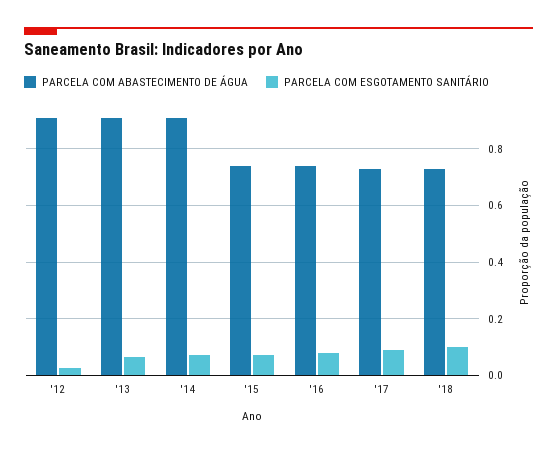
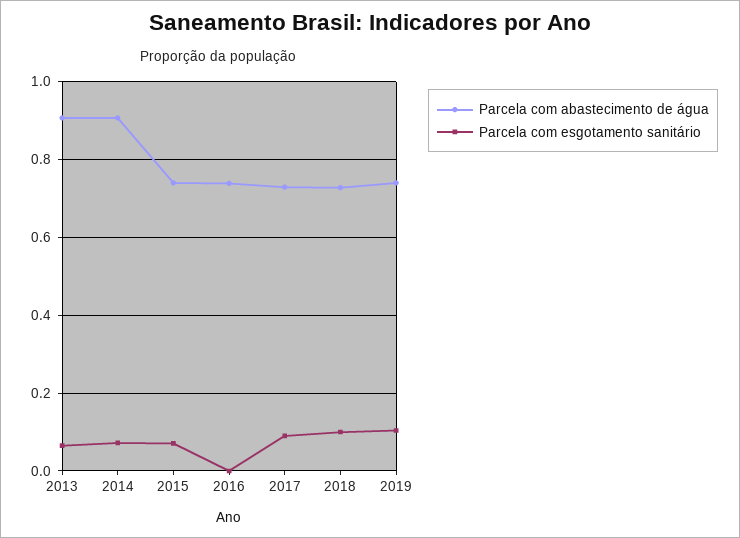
PARCELA COM ABASTECIMENTO DE ÁGUA, '12: 0.9 -> none
PARCELA COM ESGOTAMENTO SANITÁRIO, '12: 0.025 -> none
PARCELA COM ESGOTAMENTO SANITÁRIO, '16: 0.075 -> 0
PARCELA COM ABASTECIMENTO DE ÁGUA, 2019: none -> 0.74
PARCELA COM ESGOTAMENTO SANITÁRIO, 2019: none -> 0.1

